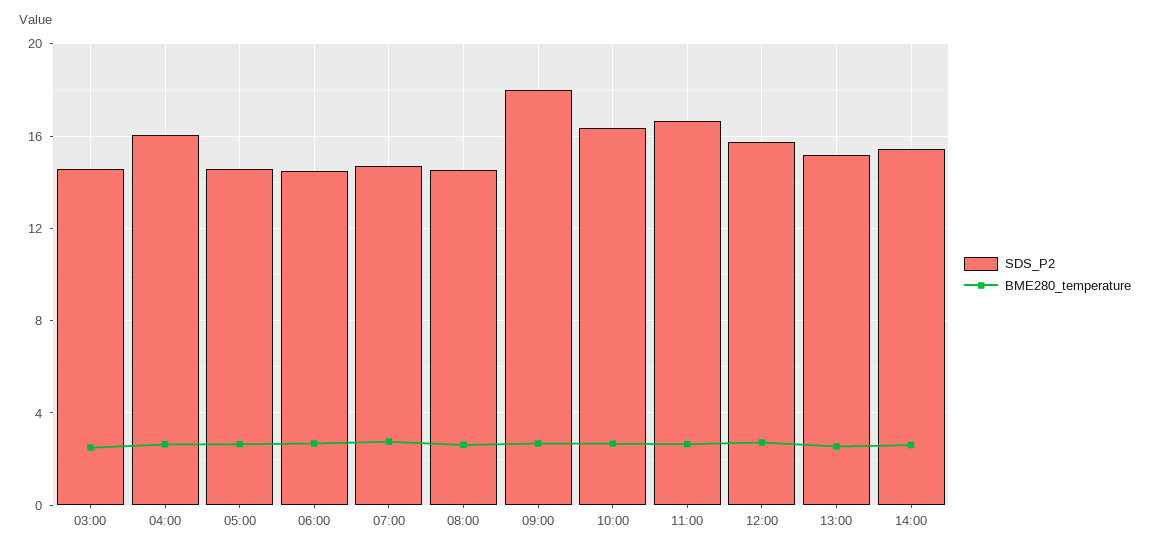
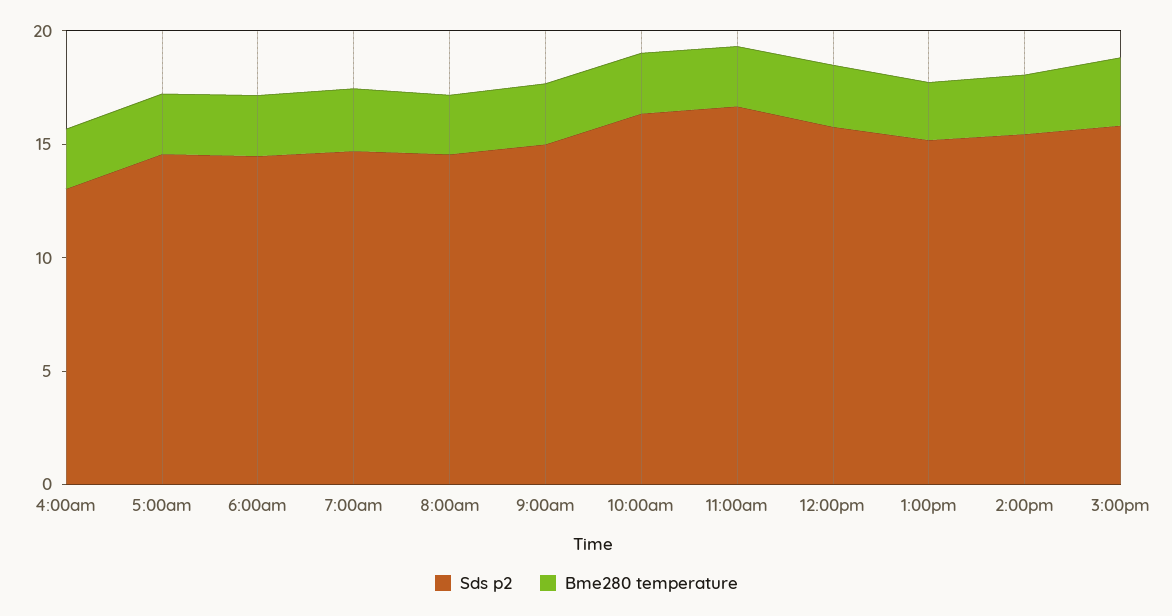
SDS_P2, 03:00: 14.5 -> none
BME280_temperature, 03:00: 2.5 -> none
SDS_P2, 04:00: 16 -> 13
SDS_P2, 09:00: 18 -> 15
SDS_P2, 3:00pm: none -> 16
BME280_temperature, 3:00pm: none -> 3

